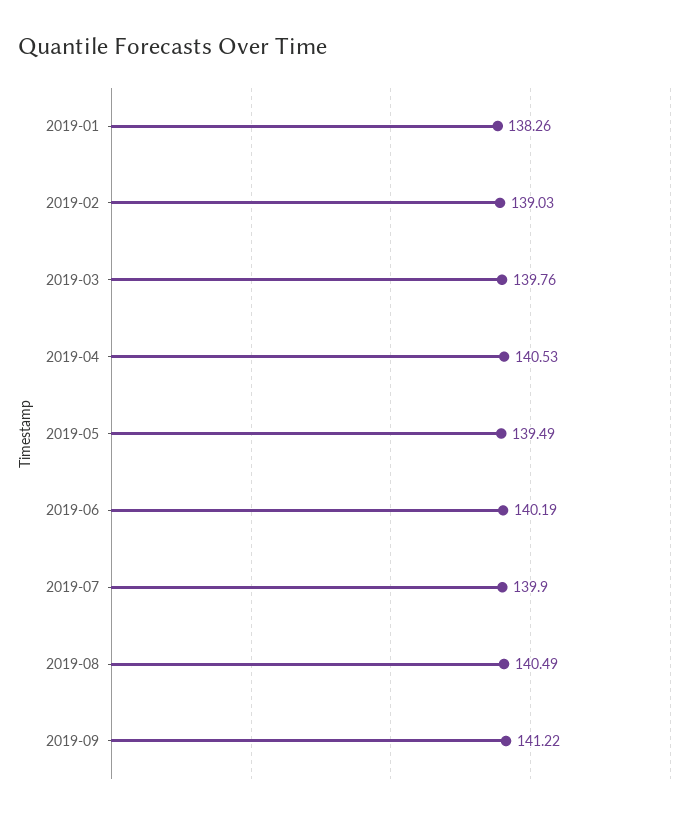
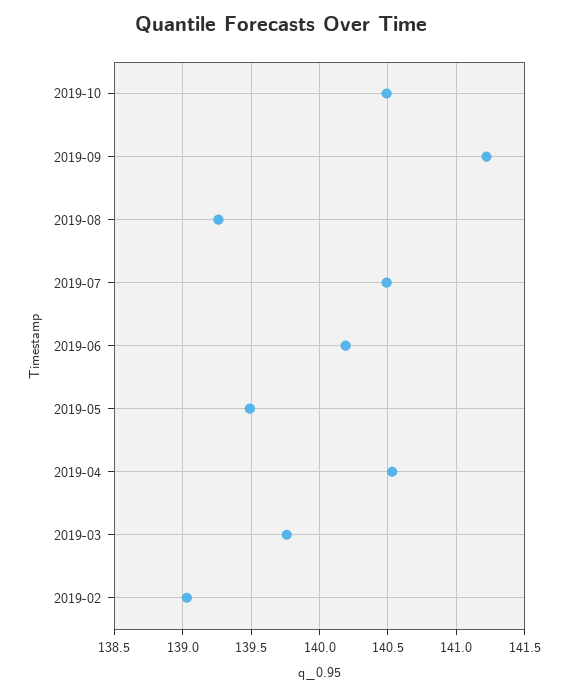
2019-01: 138.26 -> none
2019-07: 139.9 -> 140.5
2019-08: 140.49 -> 139.25
2019-10: none -> 140.5

